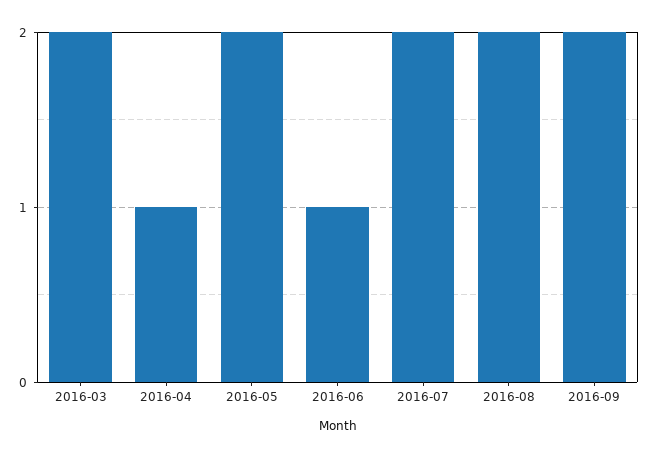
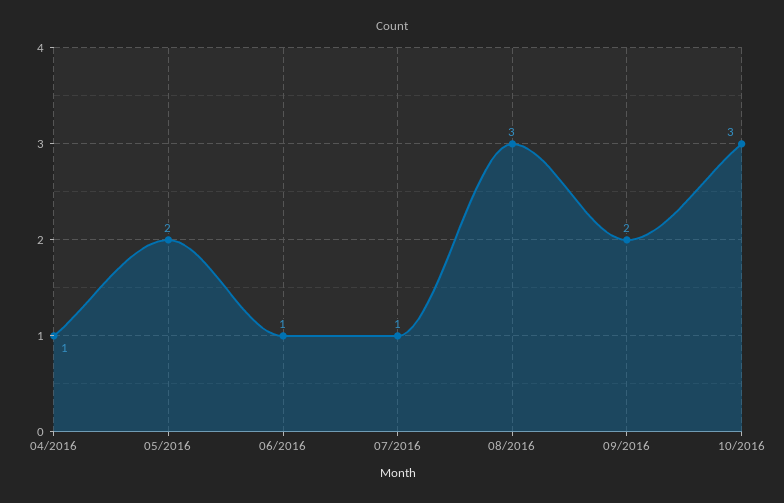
2016-03: 2 -> none
2016-07: 2 -> 1
2016-08: 2 -> 3
10/2016: none -> 3

